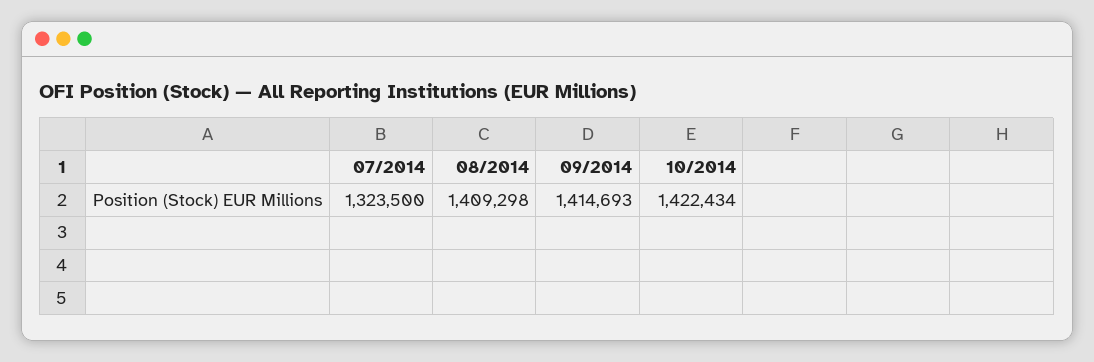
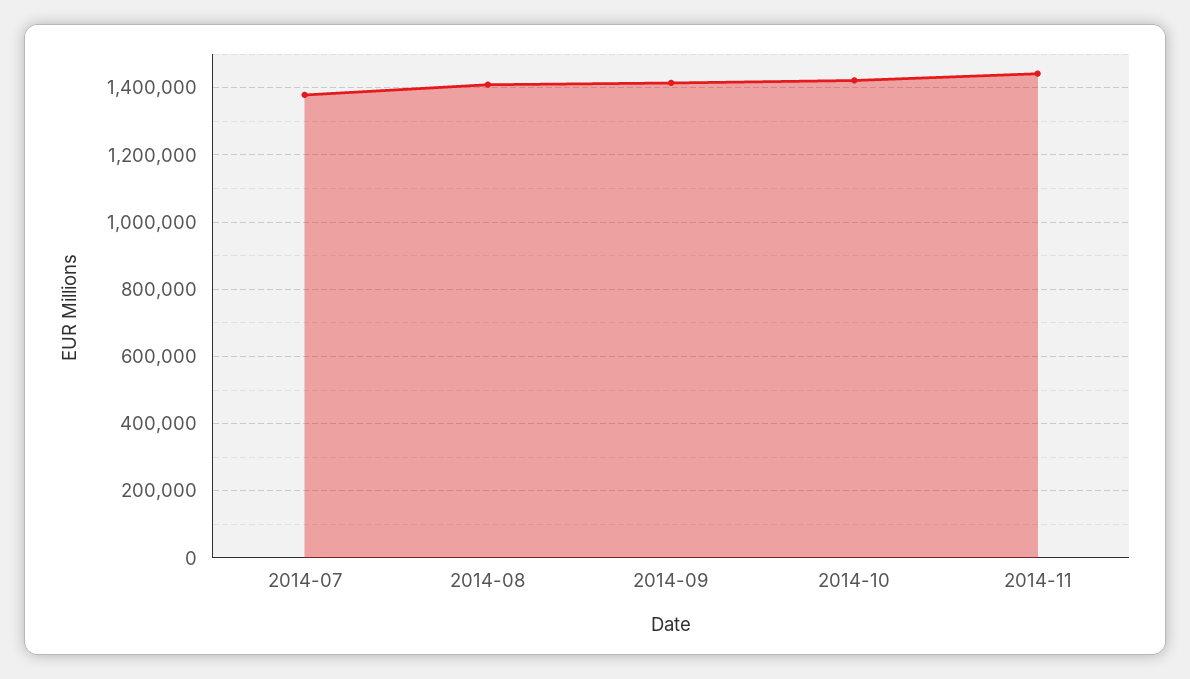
07/2014: 1323500 -> 1380000
2014-11: none -> 1440000

